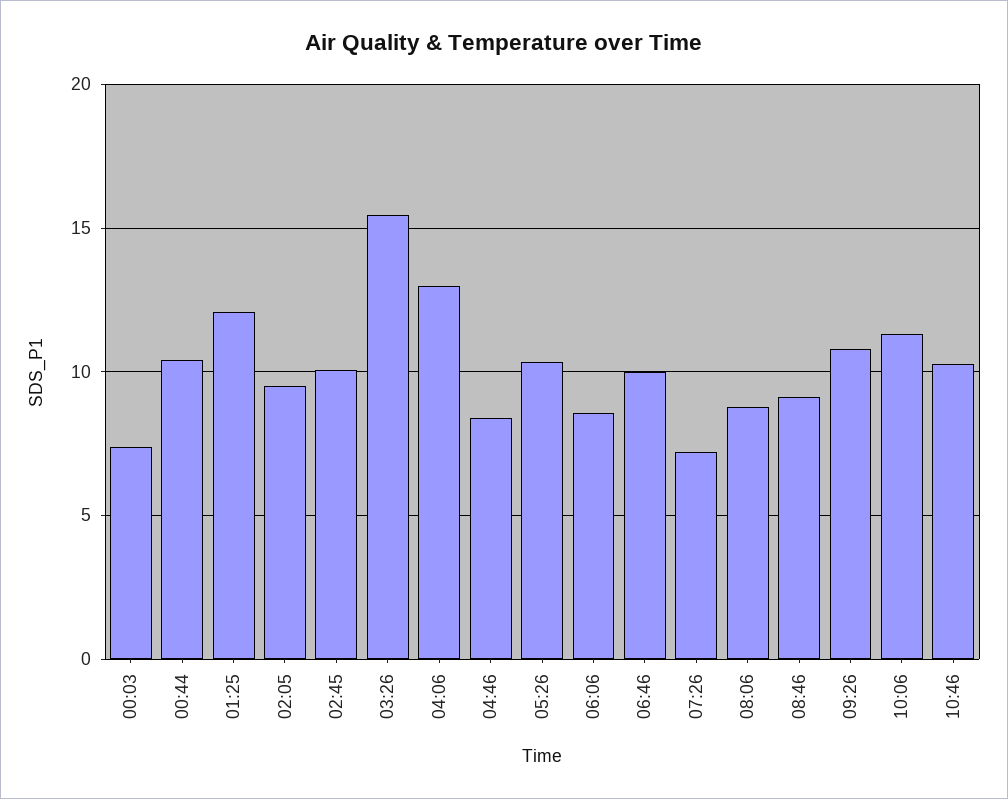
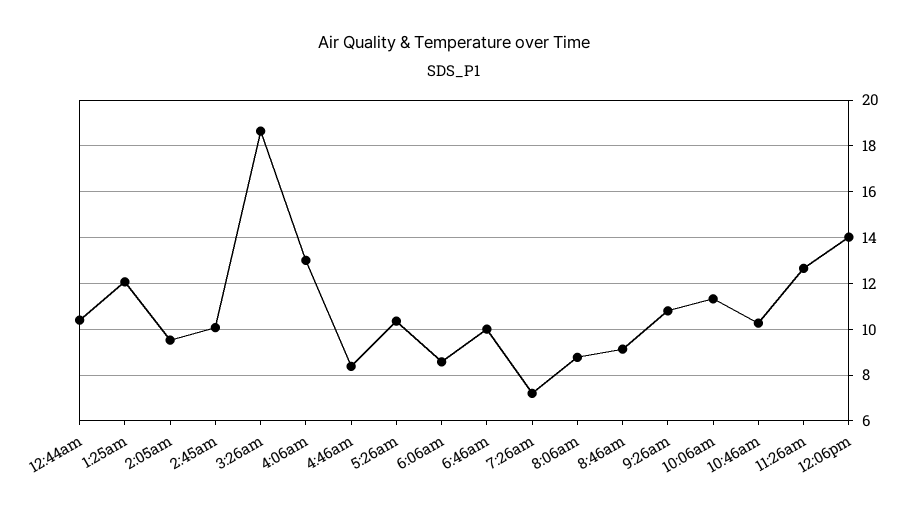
00:03: 7.5 -> none
03:26: 15.5 -> 18.5
11:26am: none -> 12.5
12:06pm: none -> 14

